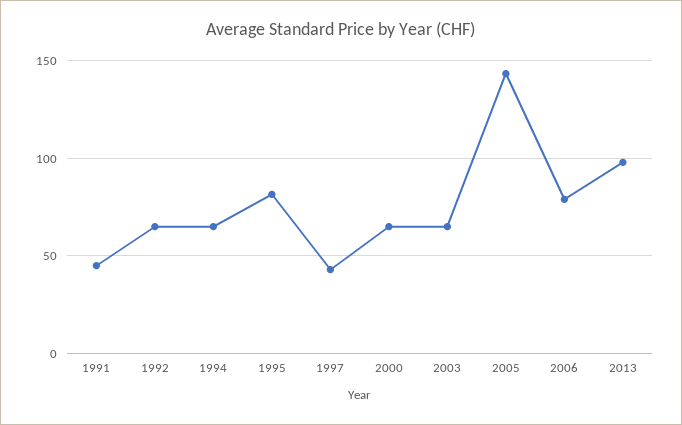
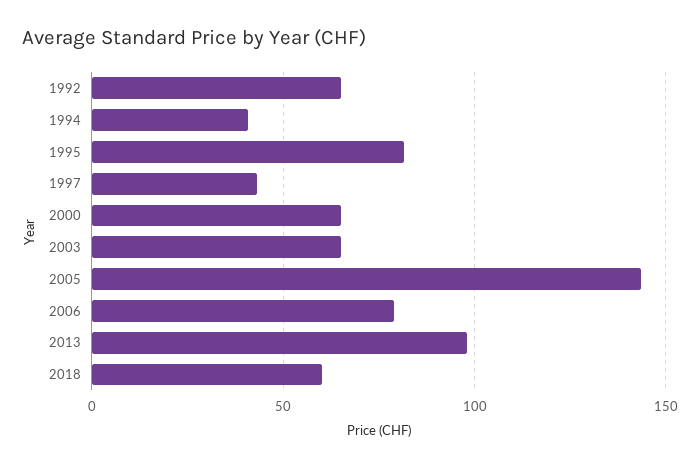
1991: 45 -> none
1994: 65 -> 40
2018: none -> 60

